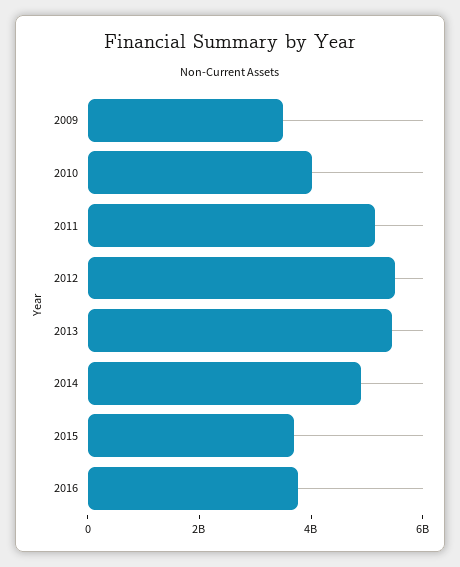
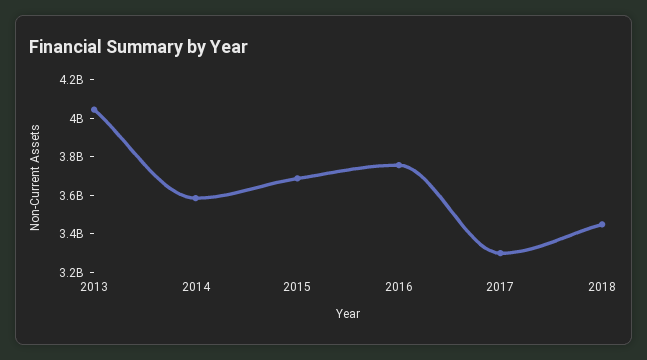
2009: 3500000000 -> none
2010: 4000000000 -> none
2011: 5000000000 -> none
2012: 5500000000 -> none
2013: 5500000000 -> 4050000000
2014: 5000000000 -> 3600000000
2017: none -> 3300000000
2018: none -> 3450000000

